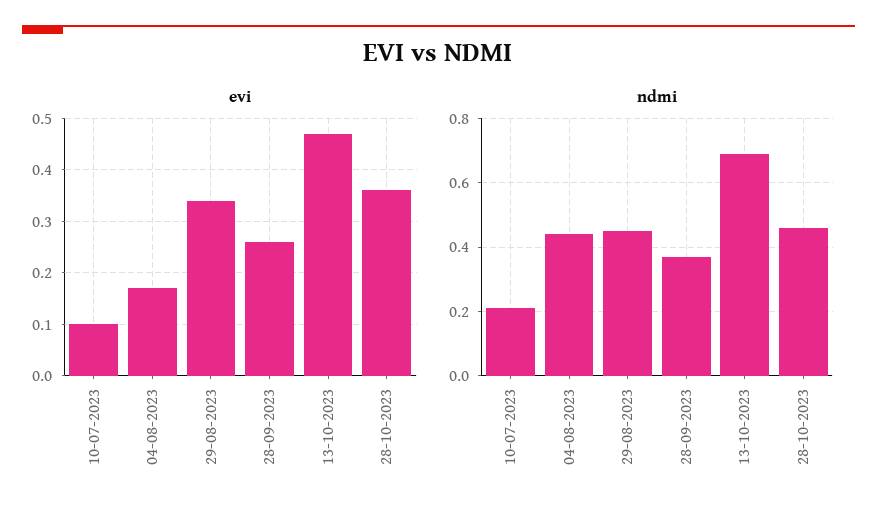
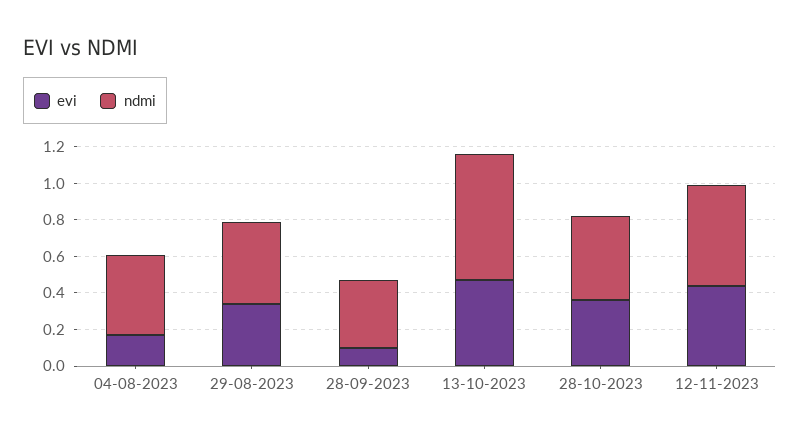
evi, 10-07-2023: 0.1 -> none
evi, 28-09-2023: 0.25 -> 0.1
ndmi, 10-07-2023: 0.2 -> none
evi, 12-11-2023: none -> 0.45
ndmi, 12-11-2023: none -> 0.55

